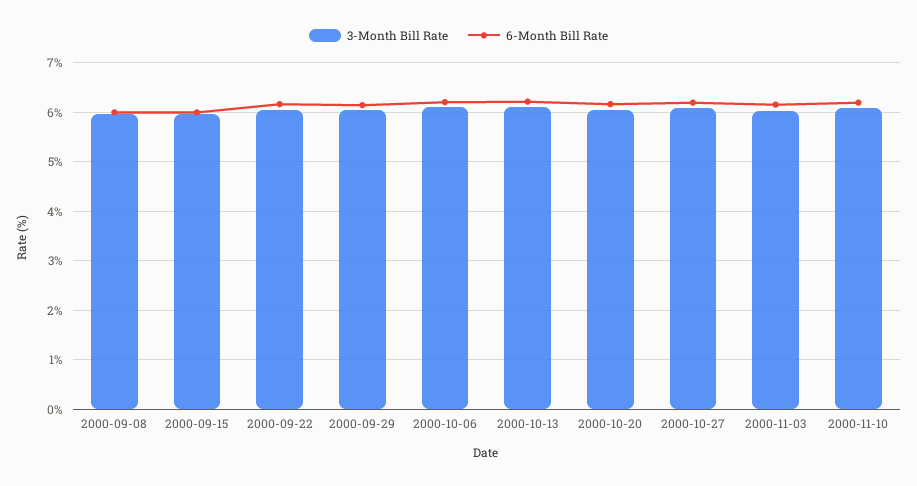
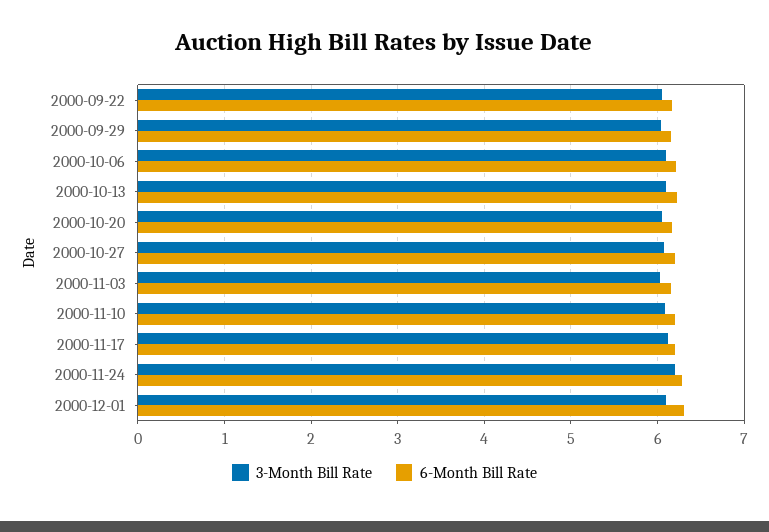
3-Month Bill Rate, 2000-09-08: 6 -> none
6-Month Bill Rate, 2000-09-08: 6 -> none
3-Month Bill Rate, 2000-09-15: 6 -> none
6-Month Bill Rate, 2000-09-15: 6 -> none
3-Month Bill Rate, 2000-11-17: none -> 6.1
6-Month Bill Rate, 2000-11-17: none -> 6.2
3-Month Bill Rate, 2000-11-24: none -> 6.2
6-Month Bill Rate, 2000-11-24: none -> 6.3
3-Month Bill Rate, 2000-12-01: none -> 6.1
6-Month Bill Rate, 2000-12-01: none -> 6.3

